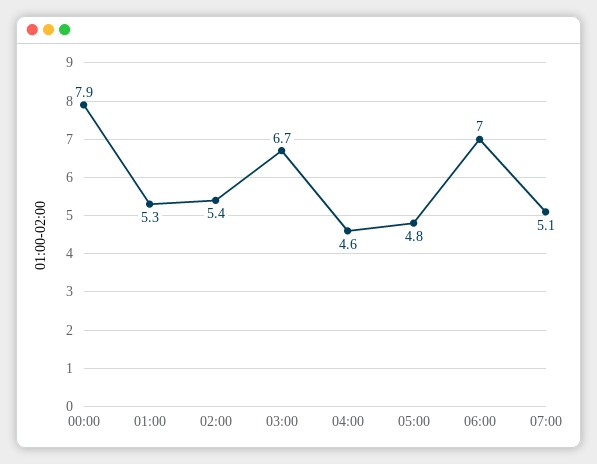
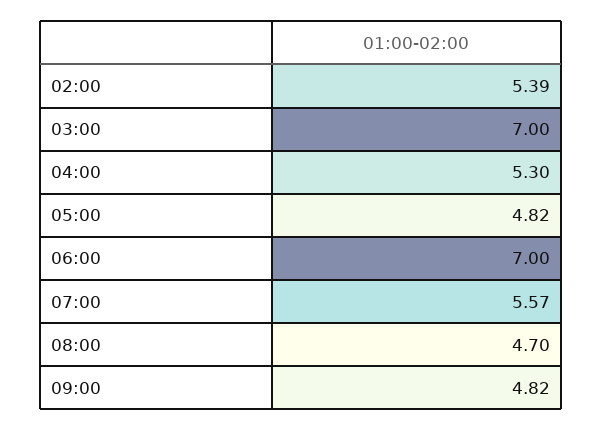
00:00: 7.9 -> none
01:00: 5.3 -> none
03:00: 6.7 -> 7
04:00: 4.6 -> 5.3
07:00: 5.1 -> 5.57
08:00: none -> 4.7
09:00: none -> 4.82

